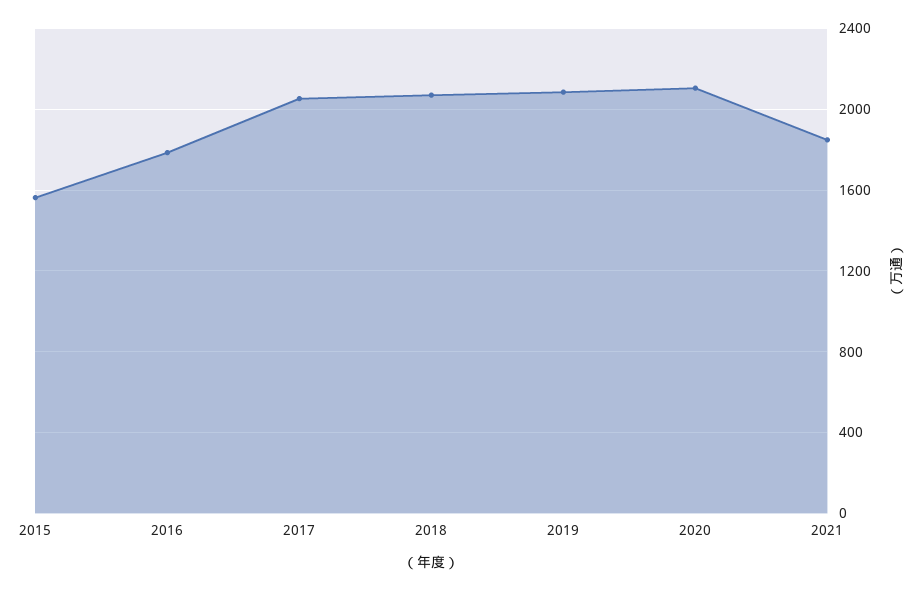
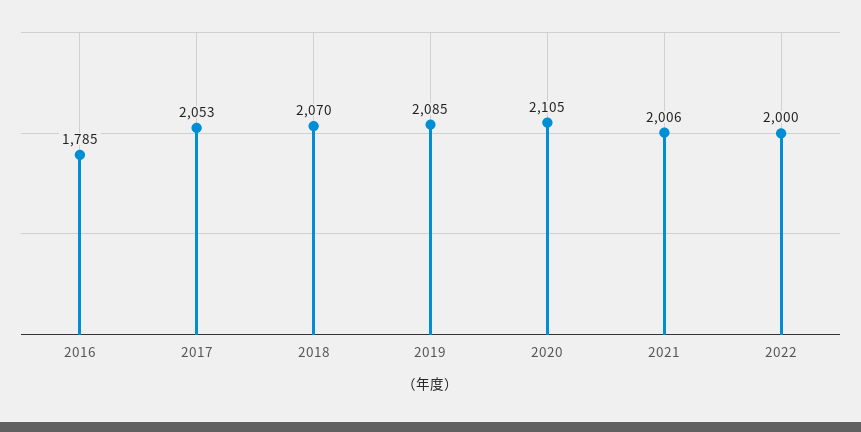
2015: 1550 -> none
2021: 1850 -> 2006
2022: none -> 2000

